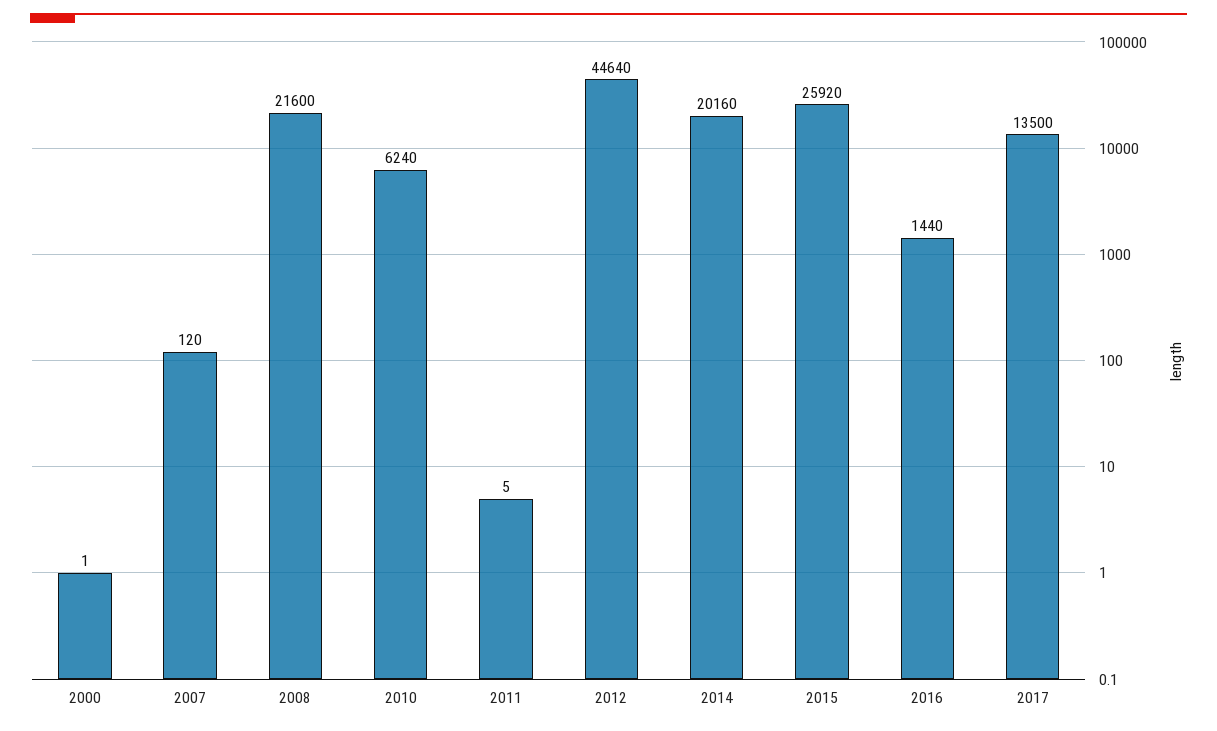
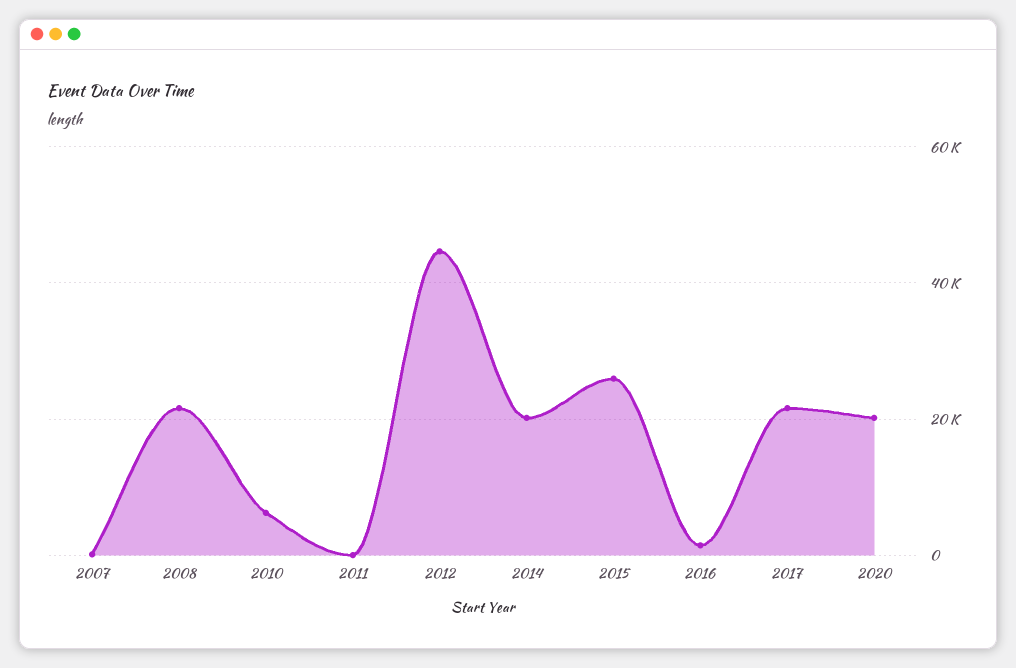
2000: 1 -> none
2017: 13500 -> 22000
2020: none -> 20000

